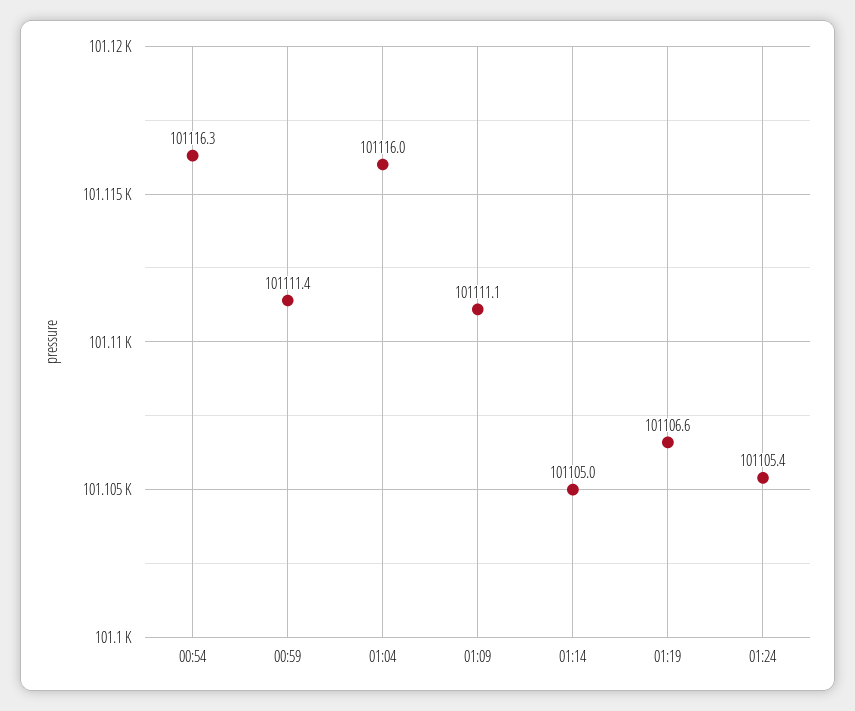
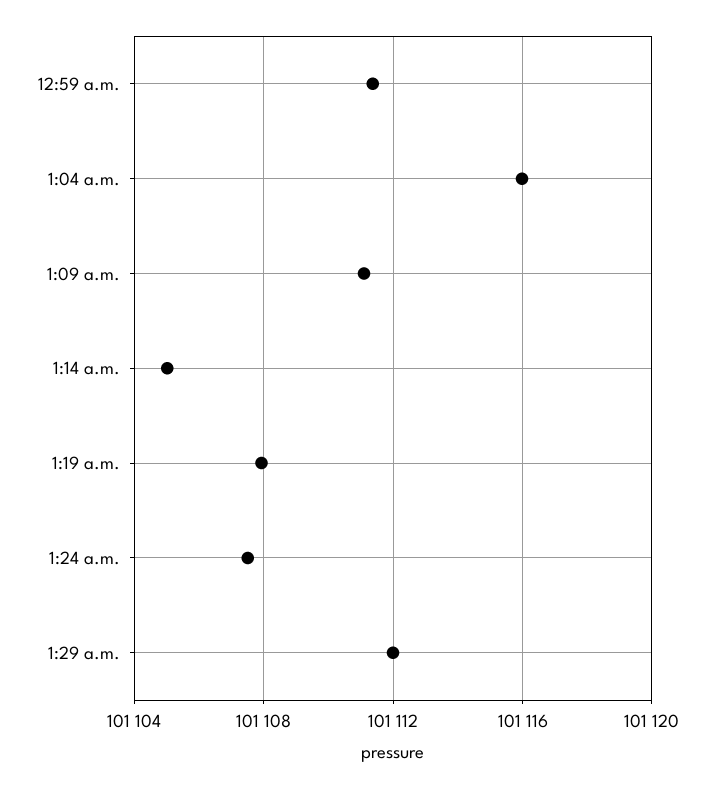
00:54: 101116.3 -> none
01:19: 101106.6 -> 101108
01:24: 101105.4 -> 101107.5
1:29 a.m.: none -> 101112

